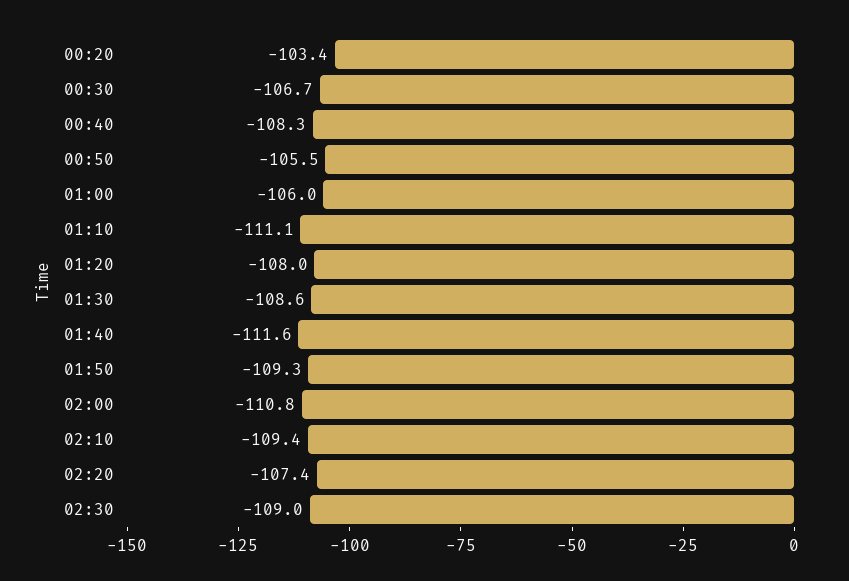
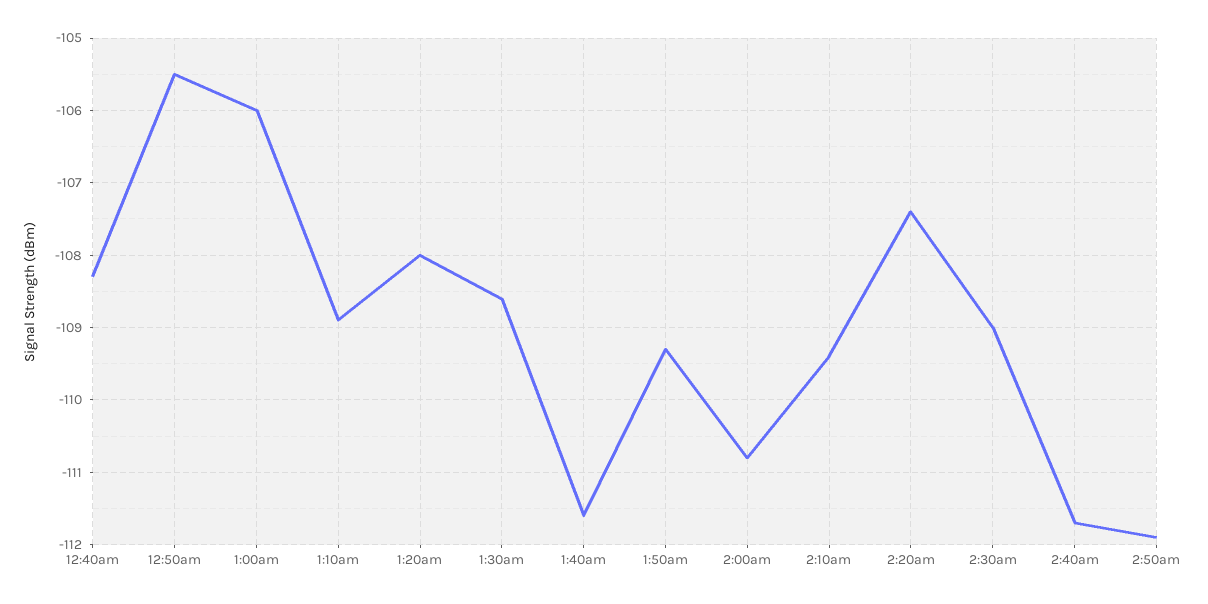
00:20: -103.4 -> none
00:30: -106.7 -> none
01:10: -111.1 -> -108.9
2:40am: none -> -111.7
2:50am: none -> -111.9

